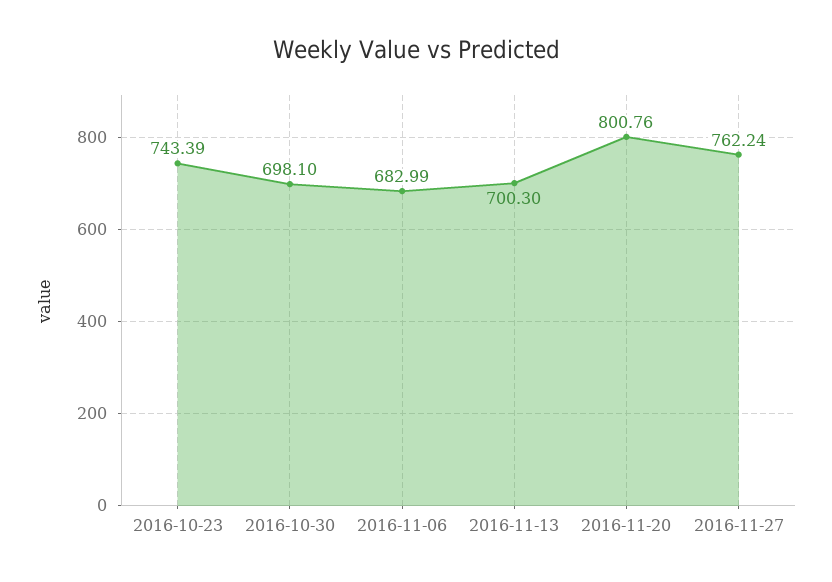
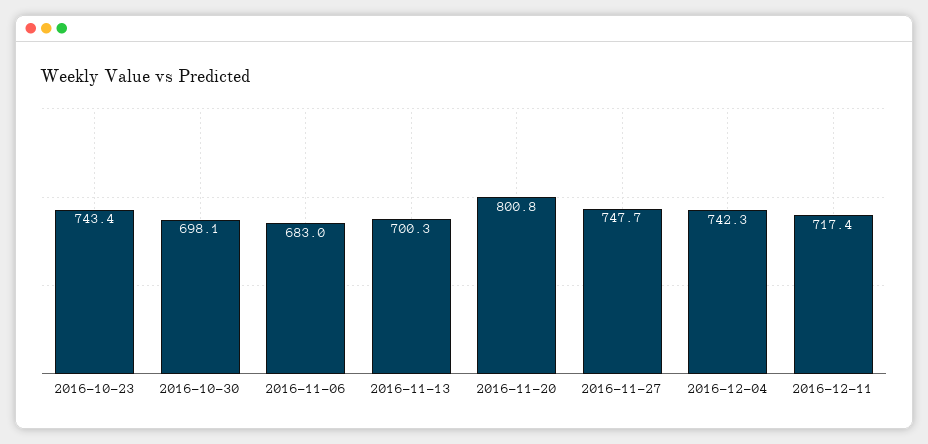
2016-11-27: 762.24 -> 747.7
2016-12-04: none -> 742.3
2016-12-11: none -> 717.4

